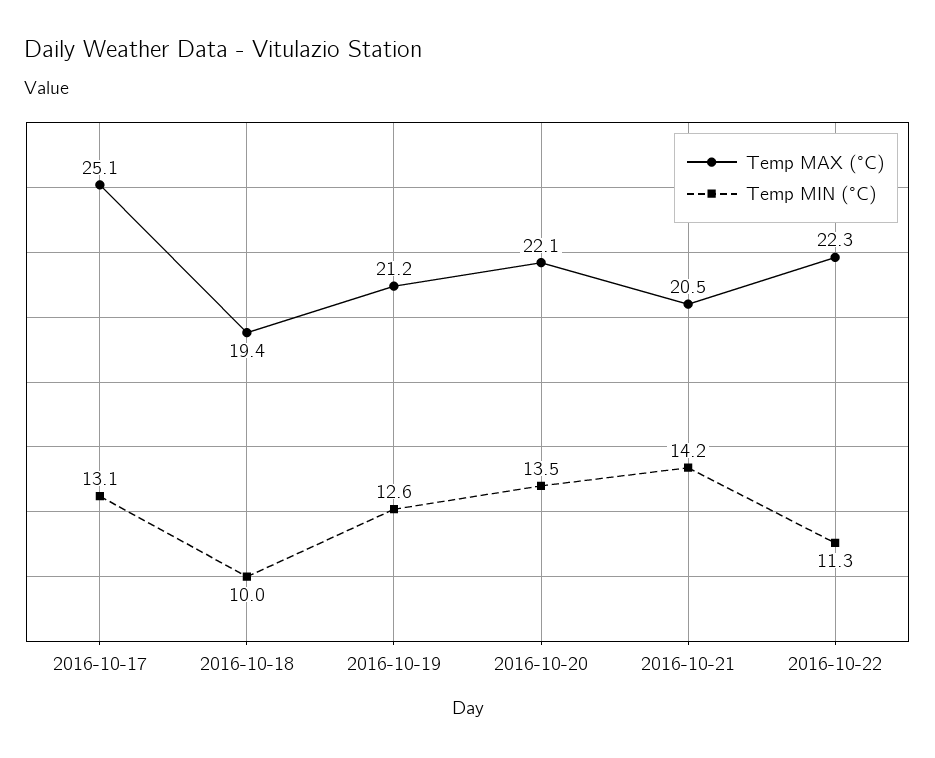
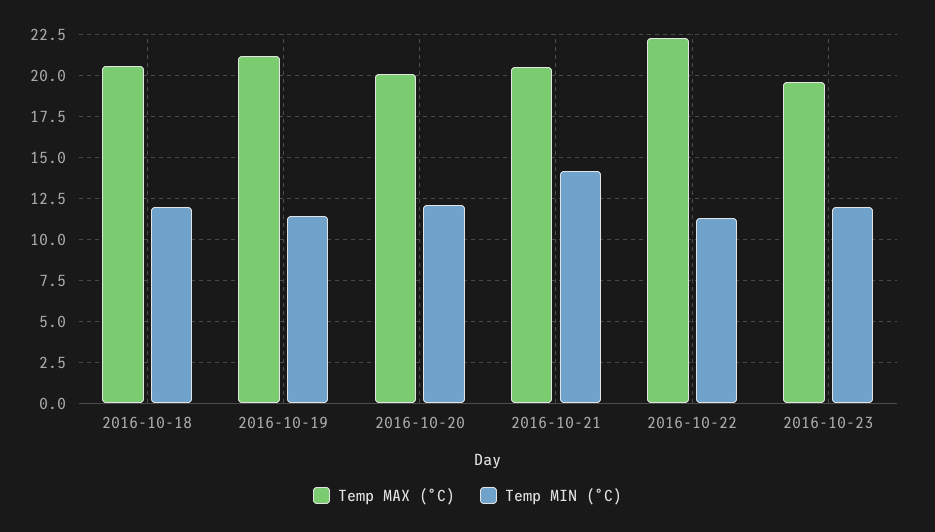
Temp MAX (°C), 2016-10-17: 25.1 -> none
Temp MIN (°C), 2016-10-17: 13.1 -> none
Temp MAX (°C), 2016-10-18: 19.4 -> 20.5
Temp MIN (°C), 2016-10-18: 10 -> 12
Temp MIN (°C), 2016-10-19: 12.6 -> 11.5
Temp MAX (°C), 2016-10-20: 22.1 -> 20
Temp MIN (°C), 2016-10-20: 13.5 -> 12
Temp MAX (°C), 2016-10-23: none -> 19.5
Temp MIN (°C), 2016-10-23: none -> 12

